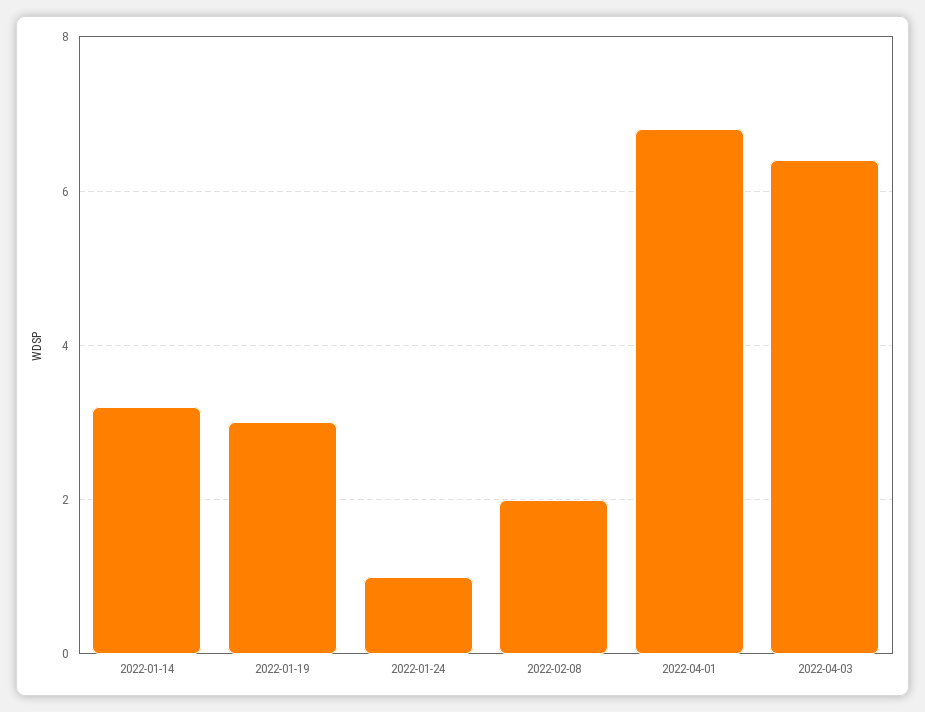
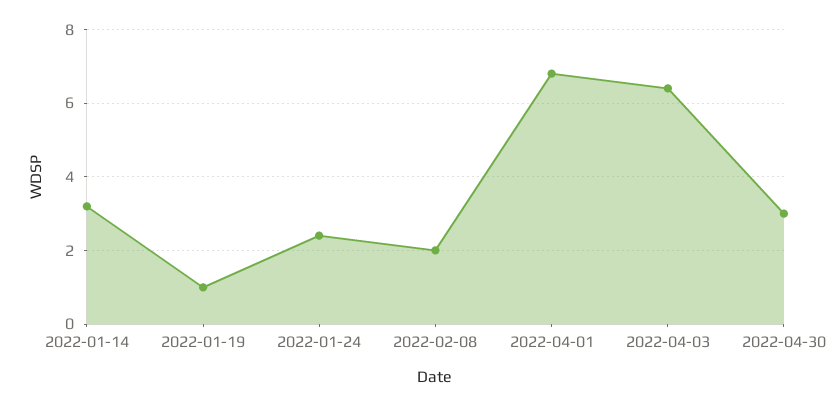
2022-01-19: 3 -> 1
2022-01-24: 1 -> 2.5
2022-04-30: none -> 3

